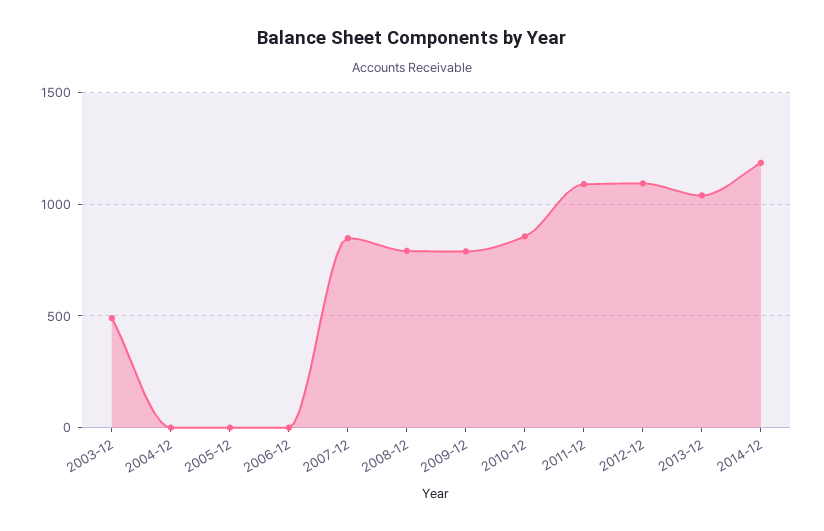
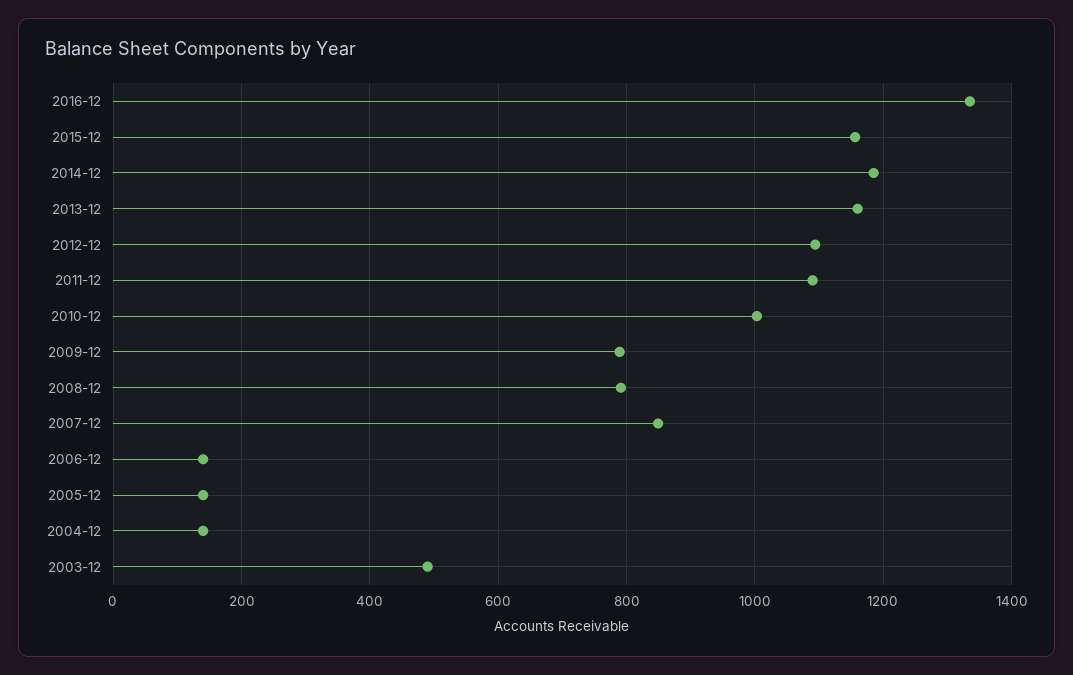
2004-12: 0 -> 140
2005-12: 0 -> 140
2006-12: 0 -> 140
2010-12: 850 -> 1000
2013-12: 1050 -> 1160
2016-12: none -> 1340
2015-12: none -> 1160

